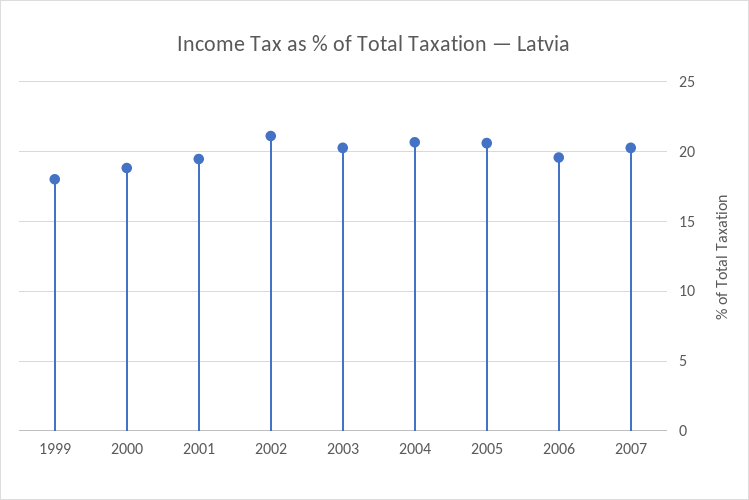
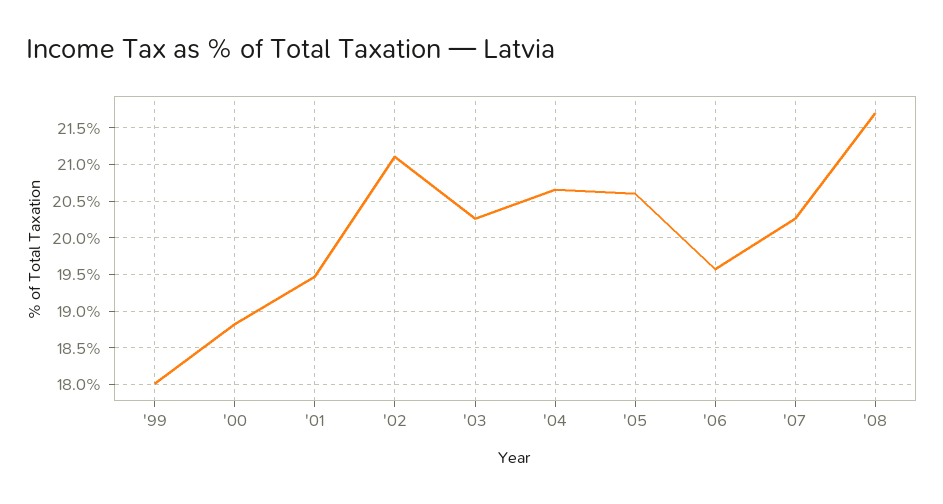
'08: none -> 21.7

